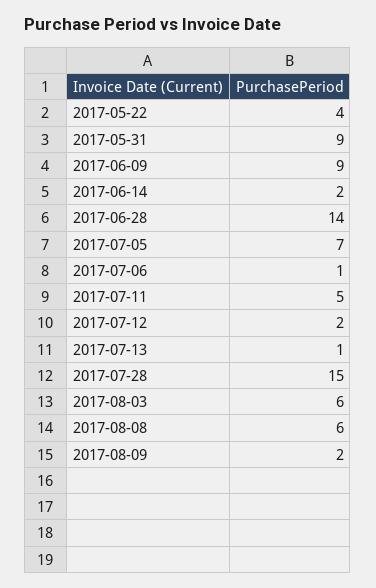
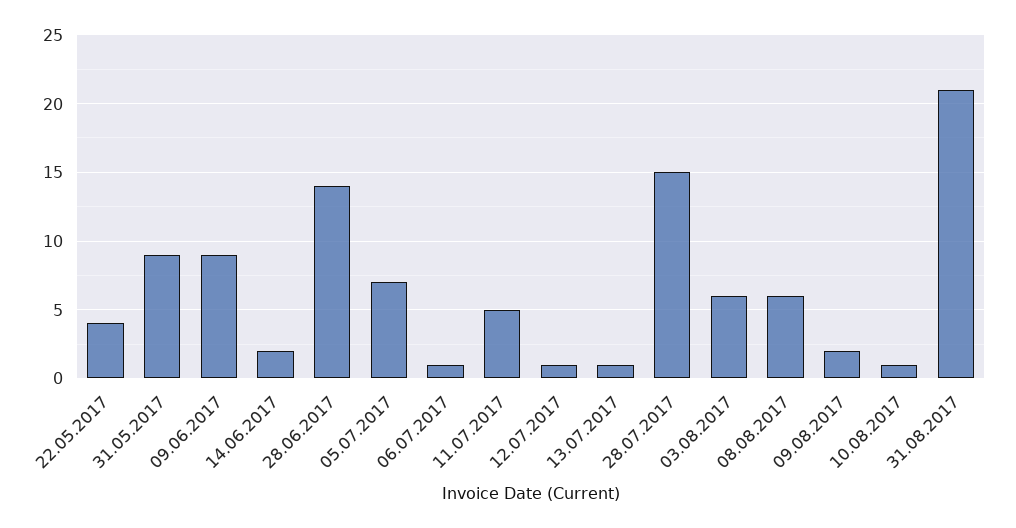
2017-07-12: 2 -> 1
10.08.2017: none -> 1
31.08.2017: none -> 21

